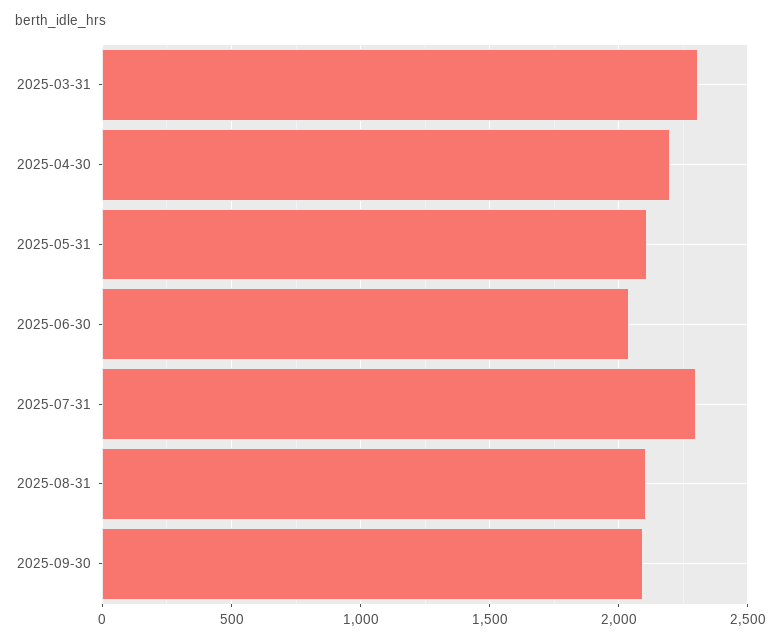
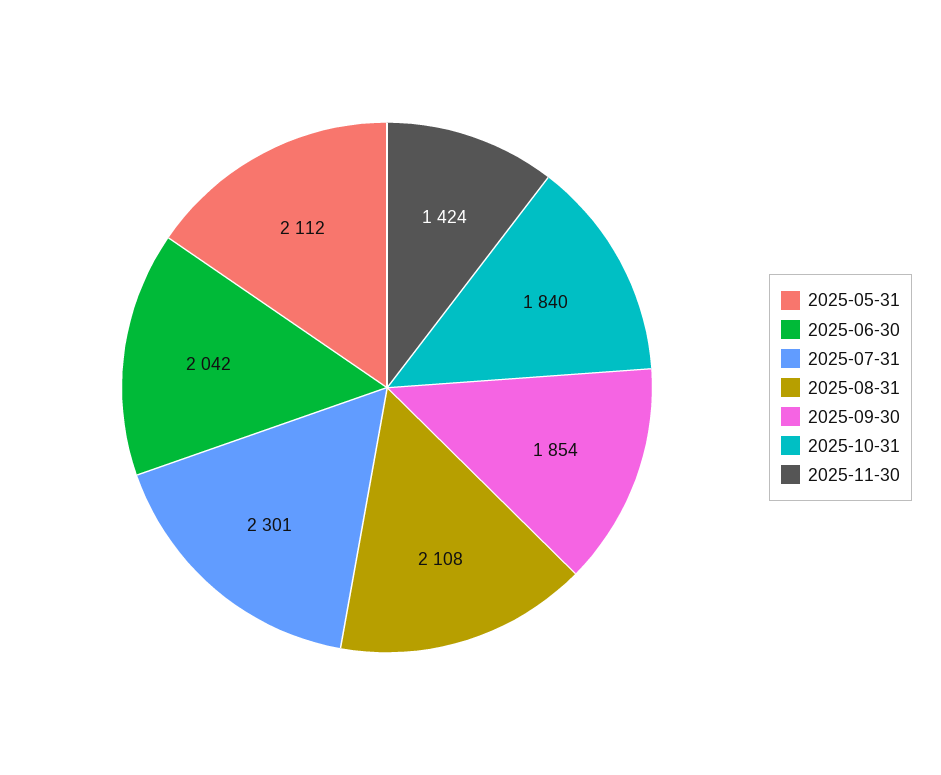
2025-03-31: 2300 -> none
2025-04-30: 2200 -> none
2025-09-30: 2100 -> 1854
2025-10-31: none -> 1840
2025-11-30: none -> 1424

